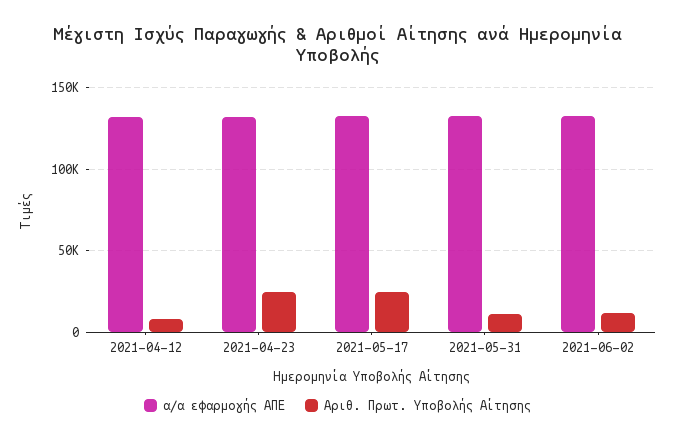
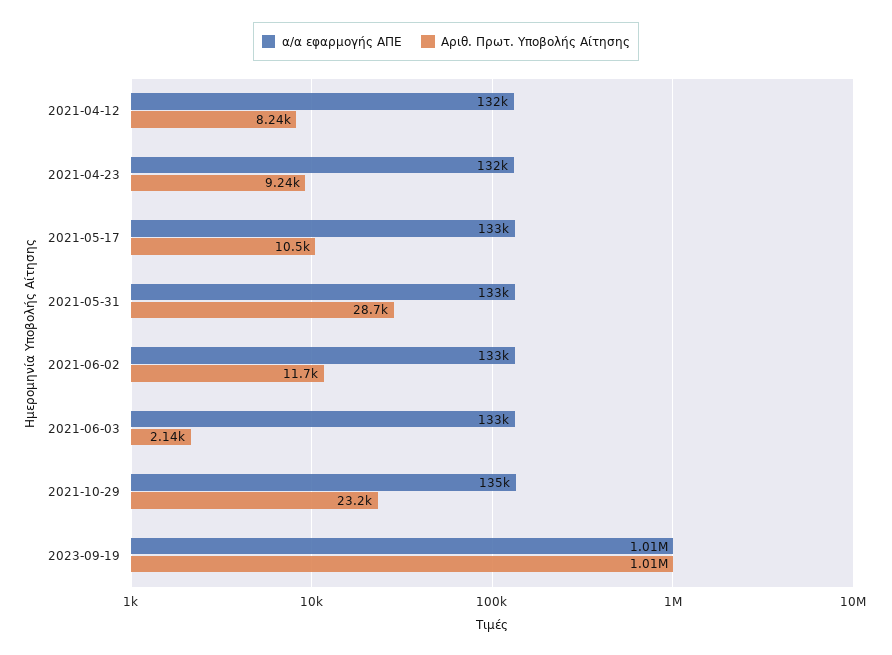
Αριθ. Πρωτ. Υποβολής Αίτησης, 2021-04-23: 25000 -> 9240
Αριθ. Πρωτ. Υποβολής Αίτησης, 2021-05-17: 25000 -> 10500
Αριθ. Πρωτ. Υποβολής Αίτησης, 2021-05-31: 10000 -> 28700
α/α εφαρμογής ΑΠΕ, 2021-06-03: none -> 133000
Αριθ. Πρωτ. Υποβολής Αίτησης, 2021-06-03: none -> 2140
α/α εφαρμογής ΑΠΕ, 2021-10-29: none -> 135000
Αριθ. Πρωτ. Υποβολής Αίτησης, 2021-10-29: none -> 23200
α/α εφαρμογής ΑΠΕ, 2023-09-19: none -> 1010000
Αριθ. Πρωτ. Υποβολής Αίτησης, 2023-09-19: none -> 1010000

